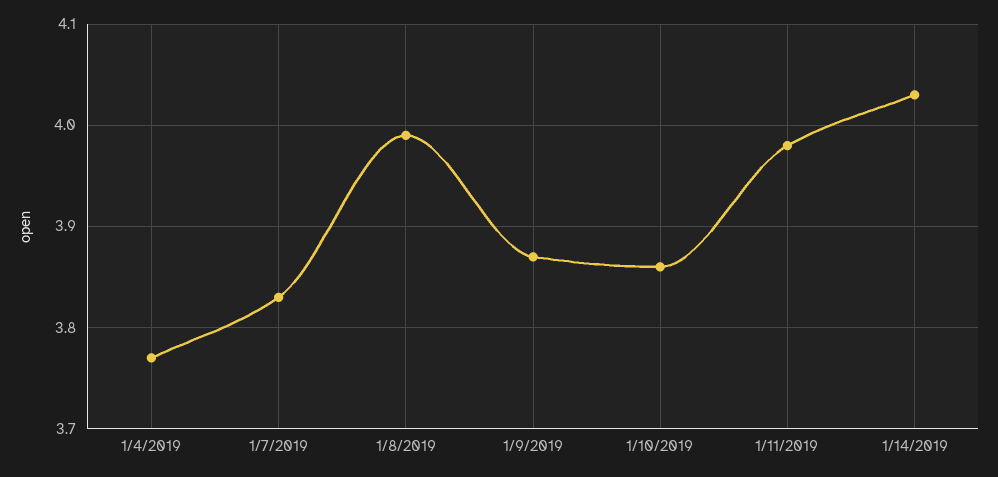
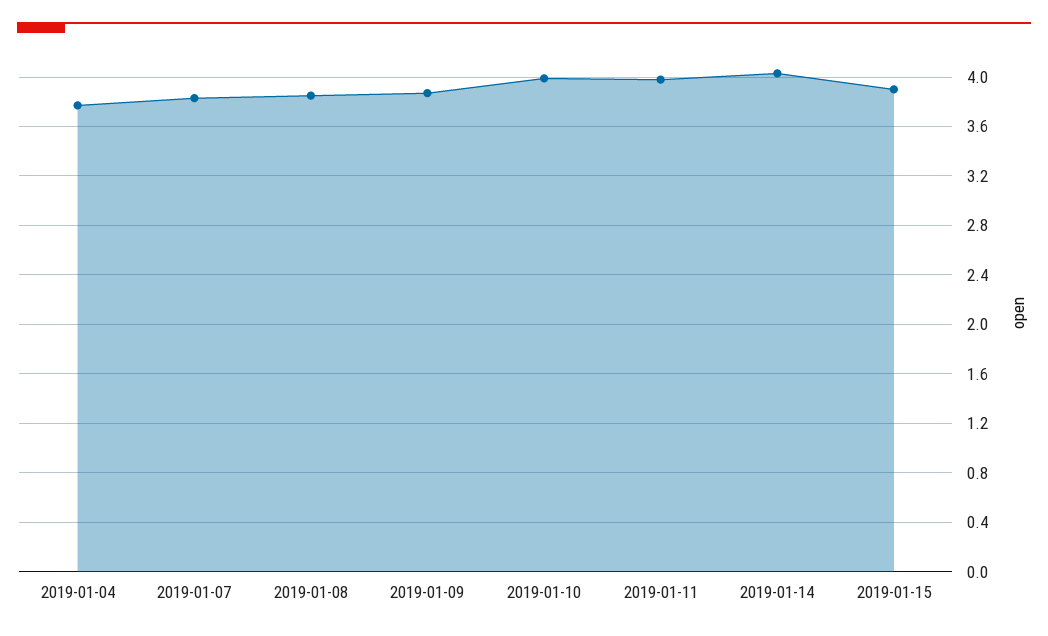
1/8/2019: 3.99 -> 3.85
1/10/2019: 3.86 -> 4
2019-01-15: none -> 3.9

